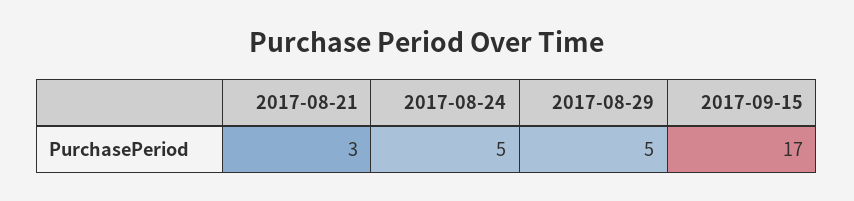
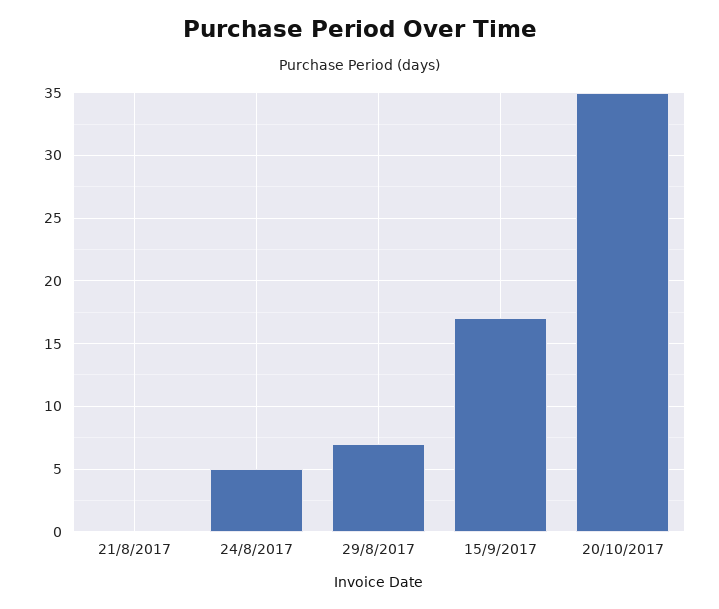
2017-08-21: 3 -> 0
2017-08-29: 5 -> 7
20/10/2017: none -> 35

